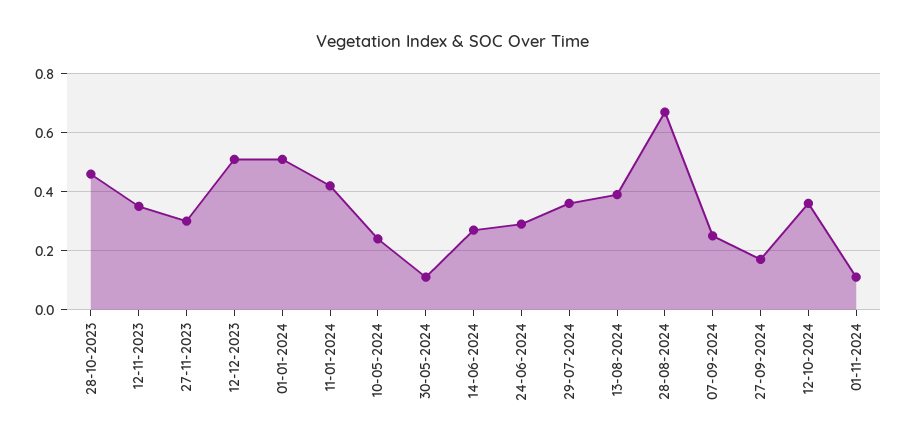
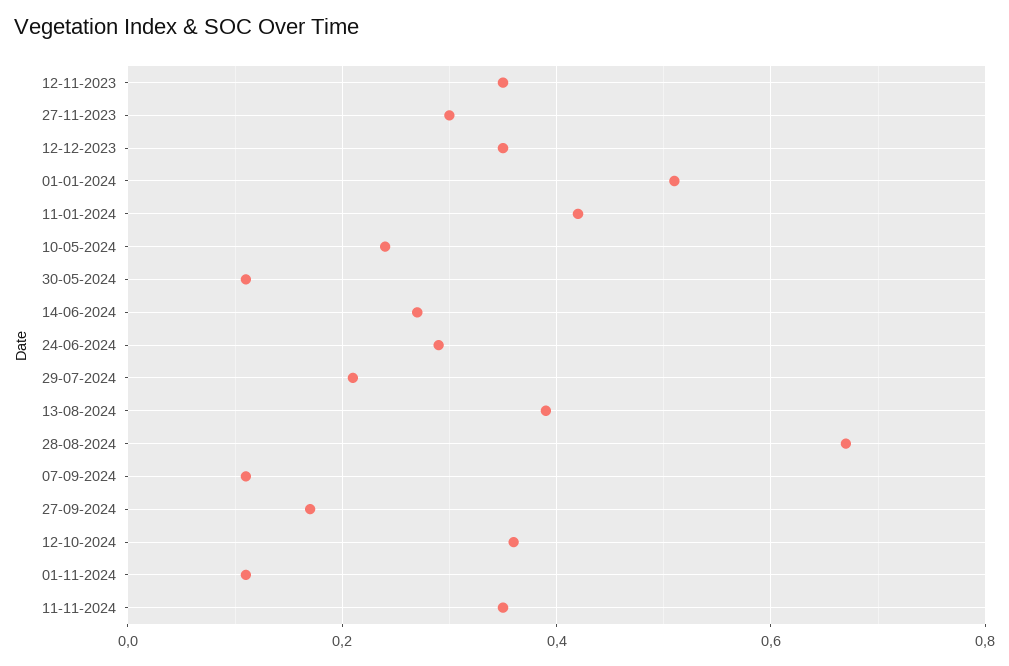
28-10-2023: 0.45 -> none
12-12-2023: 0.5 -> 0.35
29-07-2024: 0.35 -> 0.2
07-09-2024: 0.25 -> 0.1
11-11-2024: none -> 0.35

